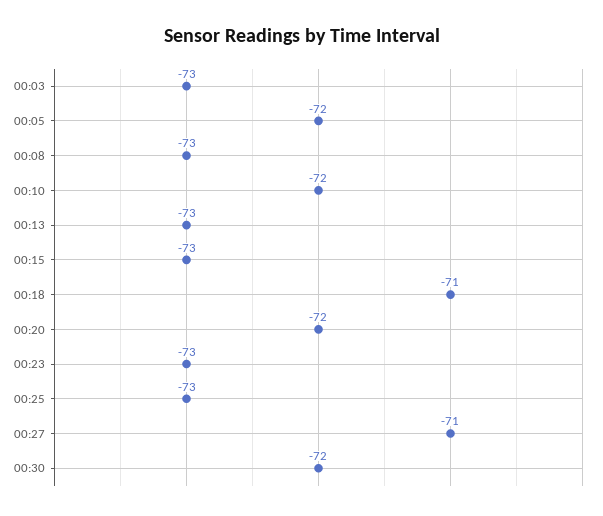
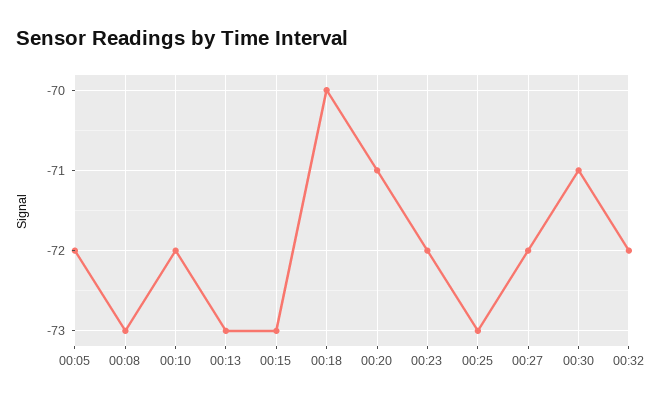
00:03: -73 -> none
00:18: -71 -> -70
00:20: -72 -> -71
00:23: -73 -> -72
00:27: -71 -> -72
00:30: -72 -> -71
00:32: none -> -72

